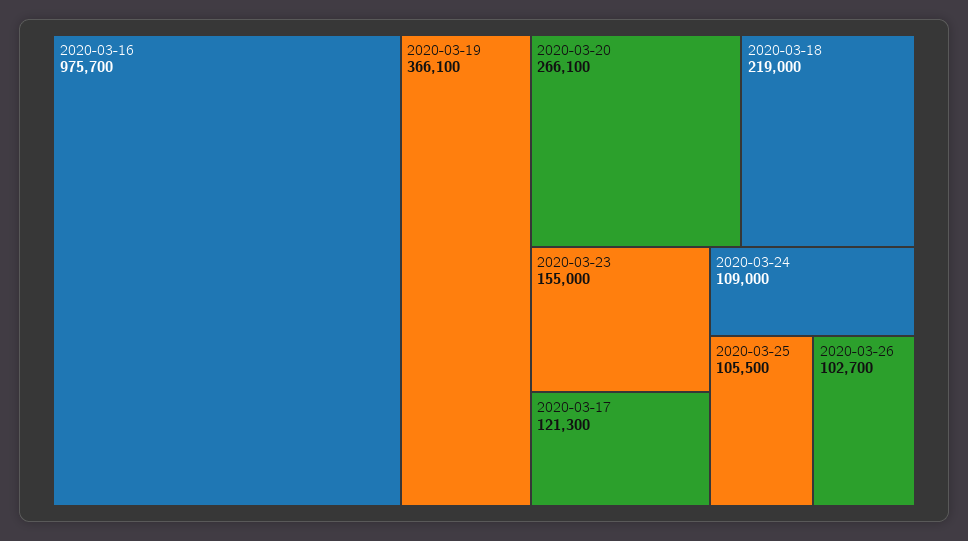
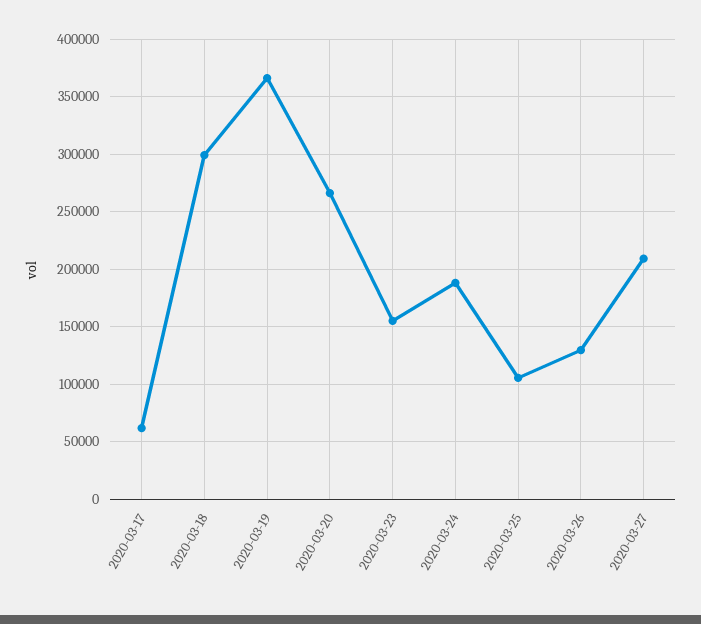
2020-03-16: 975700 -> none
2020-03-18: 219000 -> 300000
2020-03-17: 121300 -> 60000
2020-03-24: 109000 -> 190000
2020-03-26: 102700 -> 130000
2020-03-27: none -> 210000

